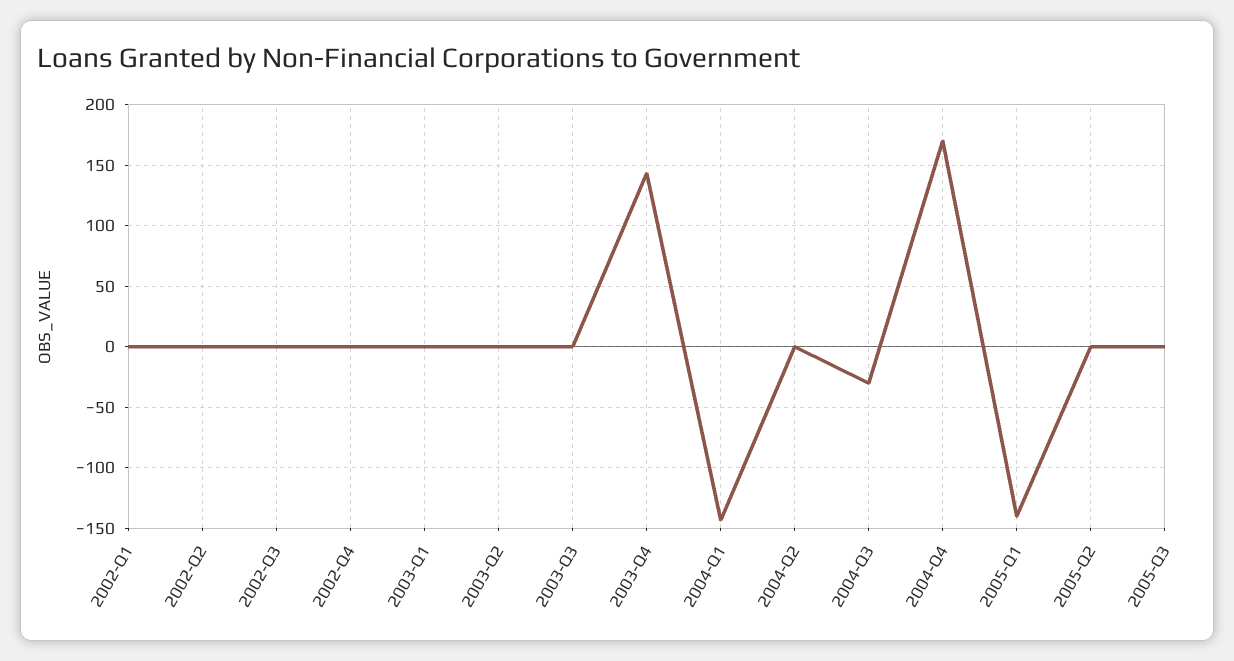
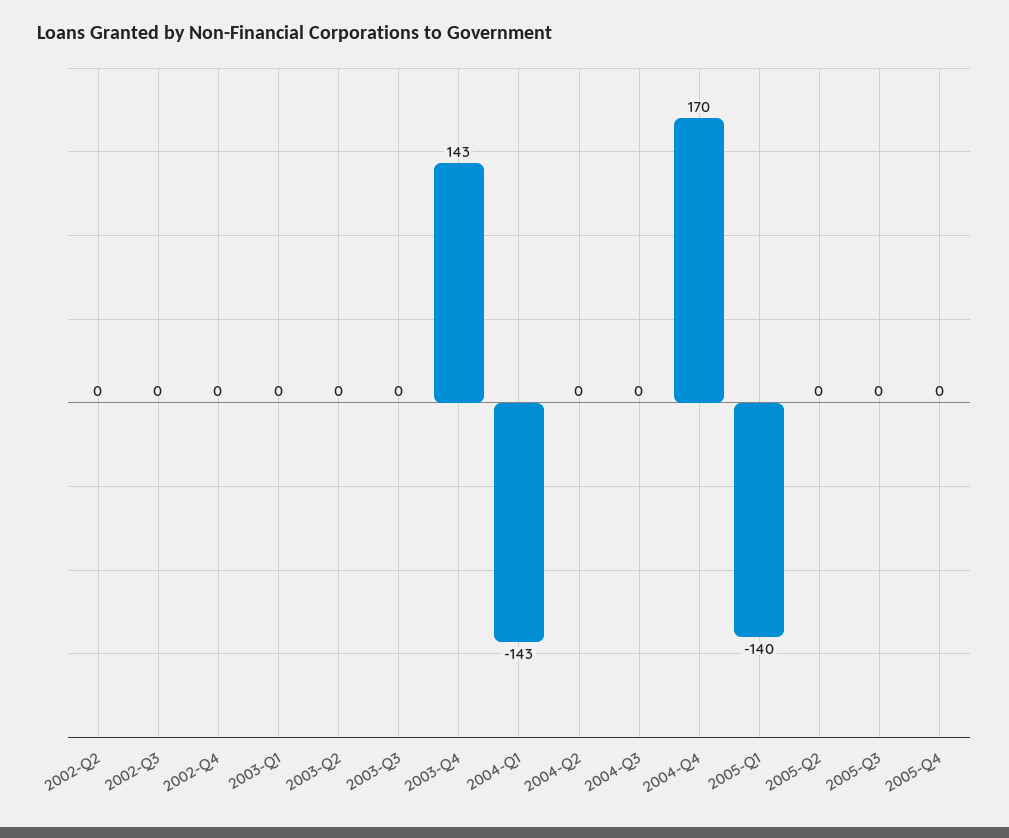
2002-Q1: 0 -> none
2004-Q3: -30 -> 0
2005-Q4: none -> 0

